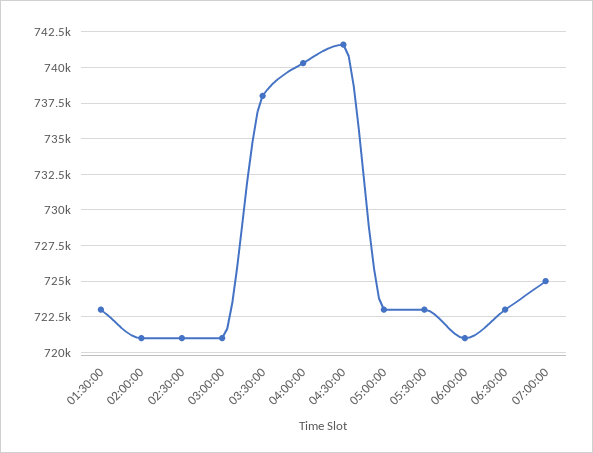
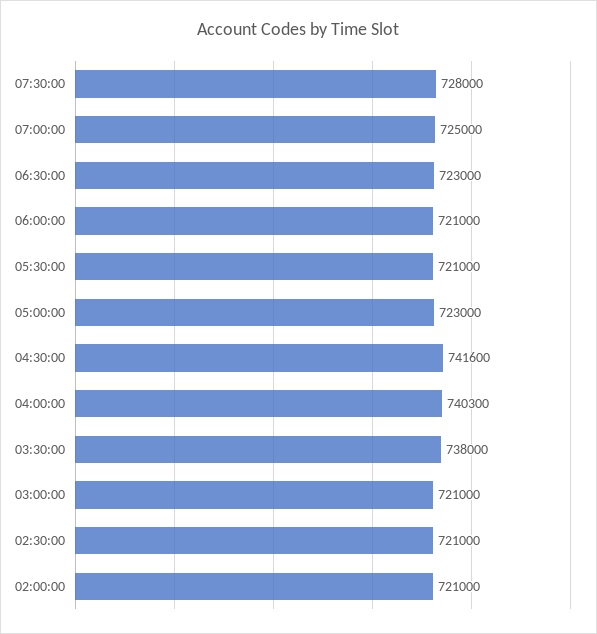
01:30:00: 723000 -> none
05:30:00: 723000 -> 721000
07:30:00: none -> 728000

